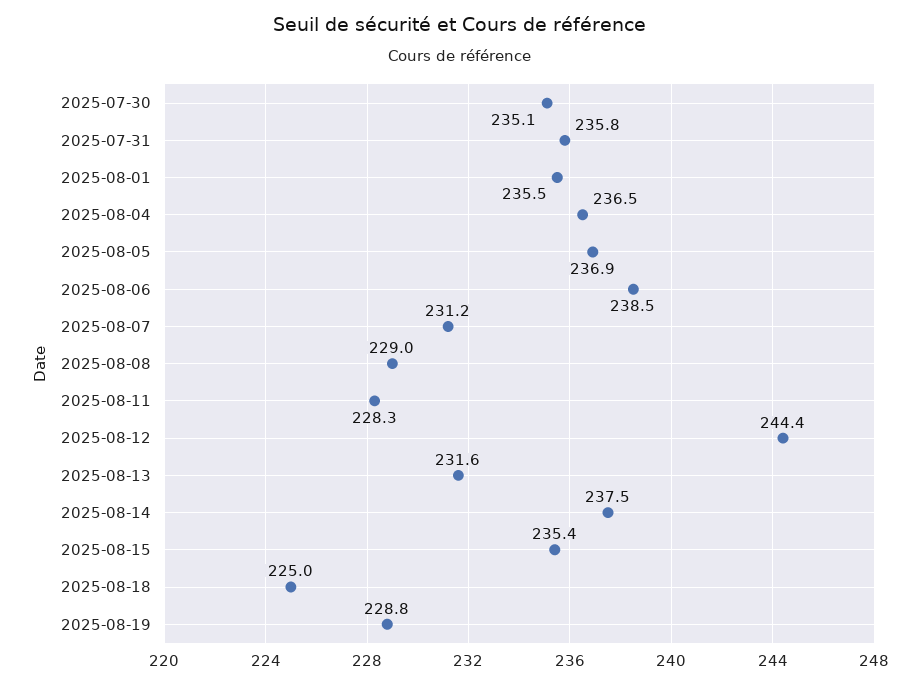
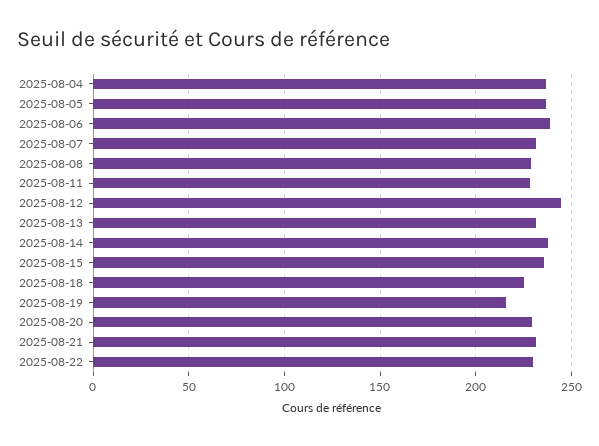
2025-07-30: 235.1 -> none
2025-07-31: 235.8 -> none
2025-08-01: 235.5 -> none
2025-08-19: 228.8 -> 215
2025-08-20: none -> 230
2025-08-21: none -> 230
2025-08-22: none -> 230

